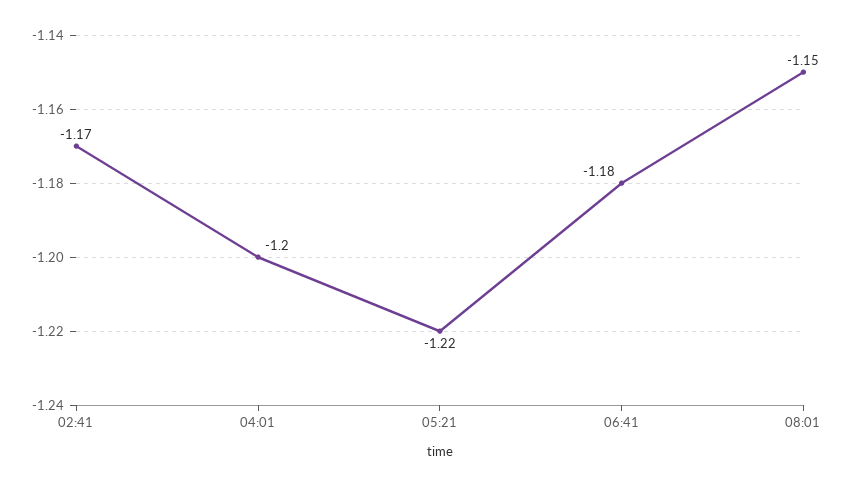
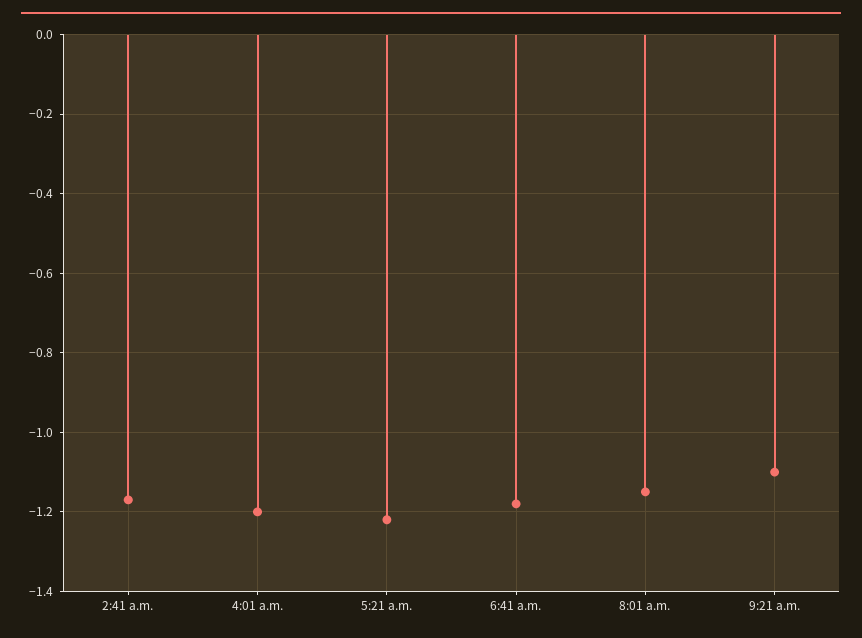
9:21 a.m.: none -> -1.1

